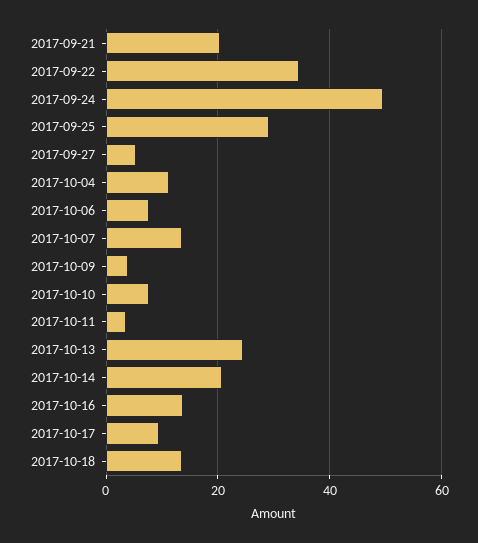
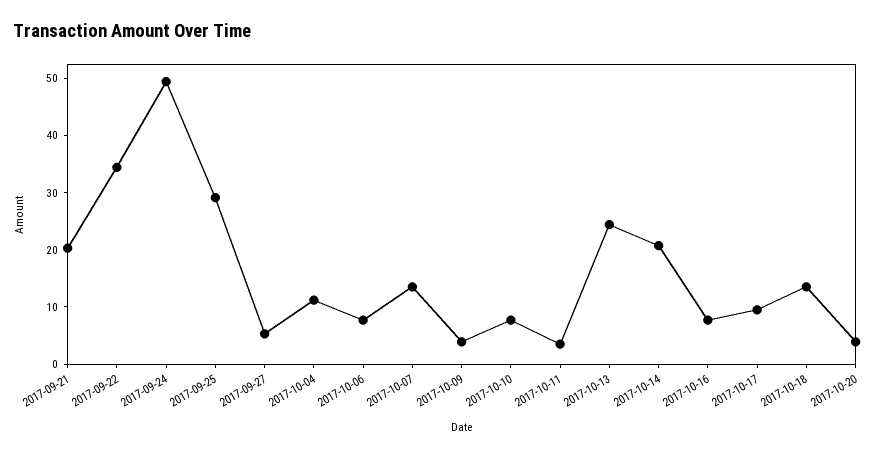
2017-10-16: 14 -> 8
2017-10-20: none -> 4

